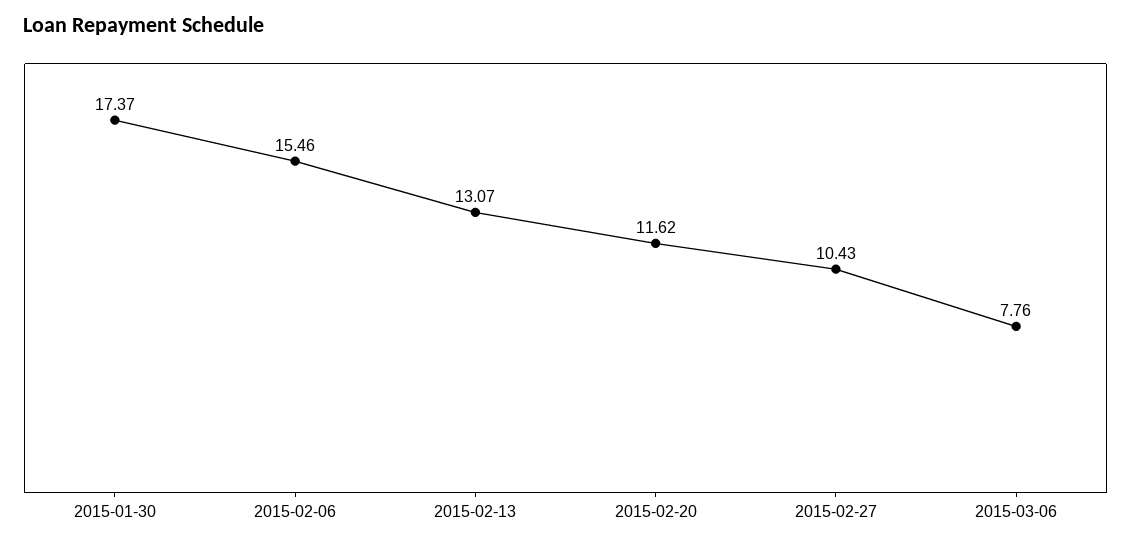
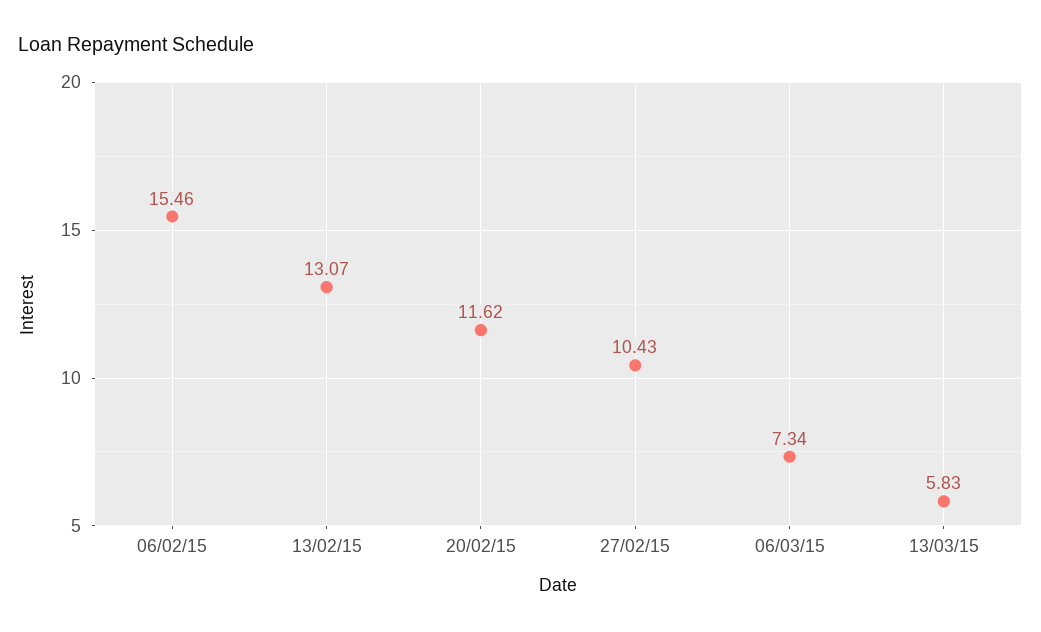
2015-01-30: 17.37 -> none
2015-03-06: 7.76 -> 7.34
13/03/15: none -> 5.83

